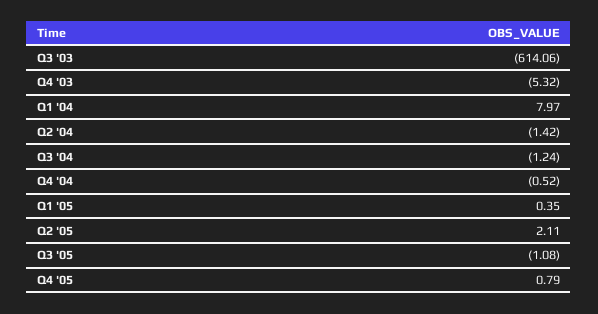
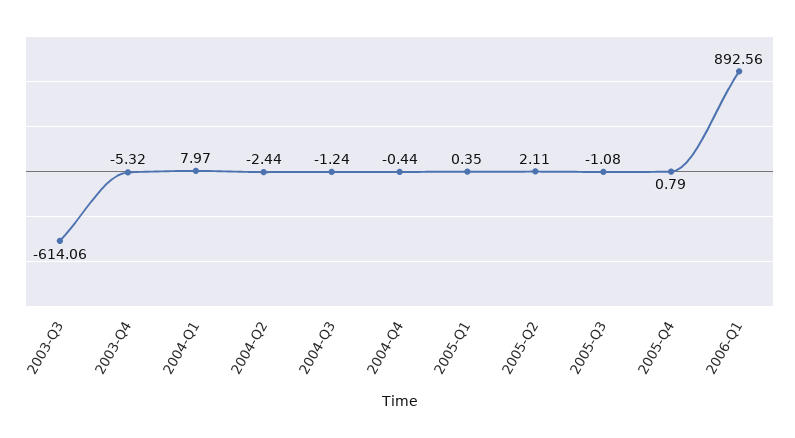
Q2 '04: -1.42 -> -2.44
Q4 '04: -0.52 -> -0.44
2006-Q1: none -> 892.56

